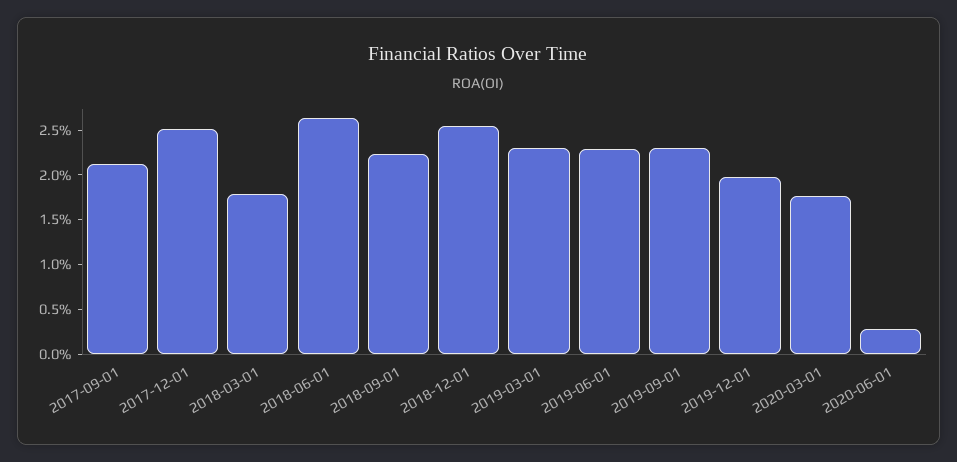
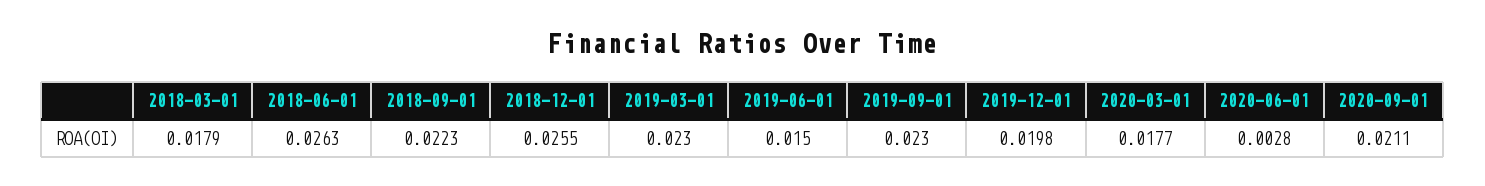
2017-09-01: 0.021 -> none
2017-12-01: 0.025 -> none
2019-06-01: 0.023 -> 0.015
2020-09-01: none -> 0.0211

